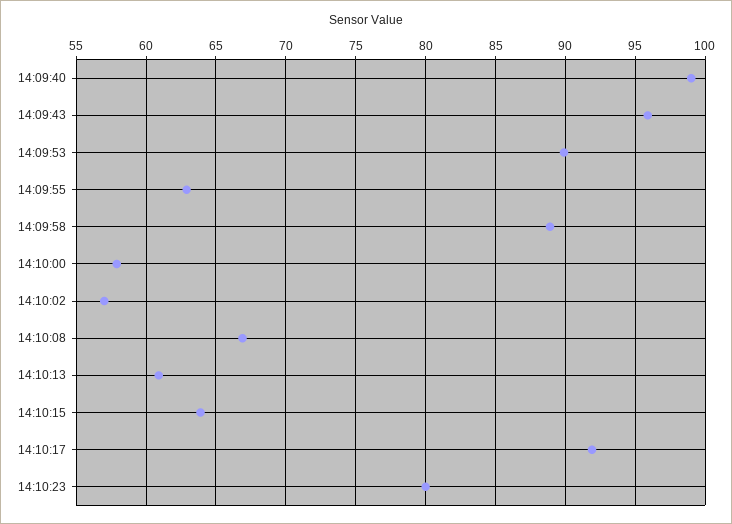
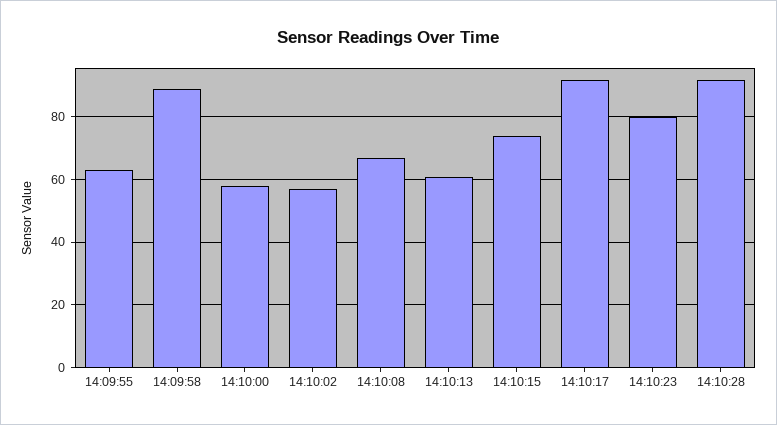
14:09:40: 99 -> none
14:09:43: 96 -> none
14:09:53: 90 -> none
14:10:15: 64 -> 74
14:10:28: none -> 92

